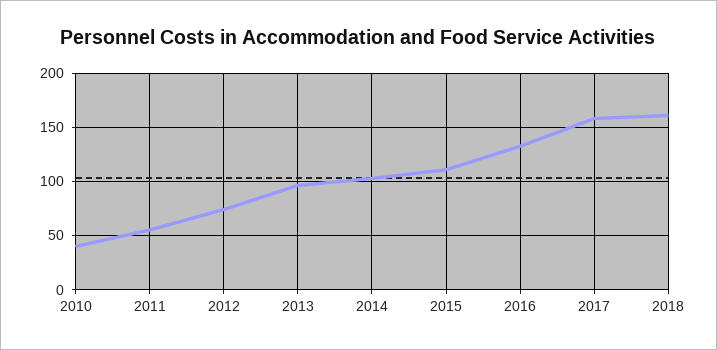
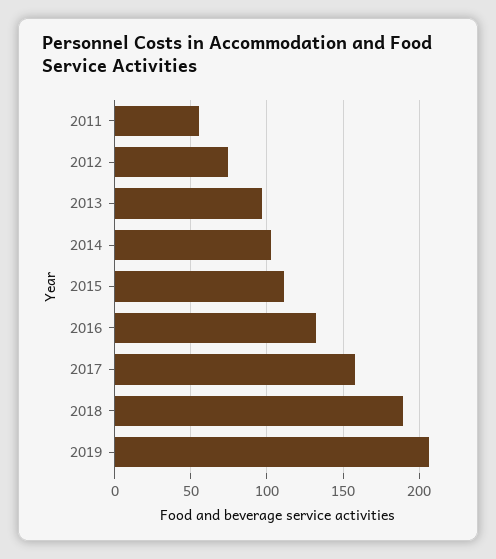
2010: 40 -> none
2018: 160 -> 190
2019: none -> 205

